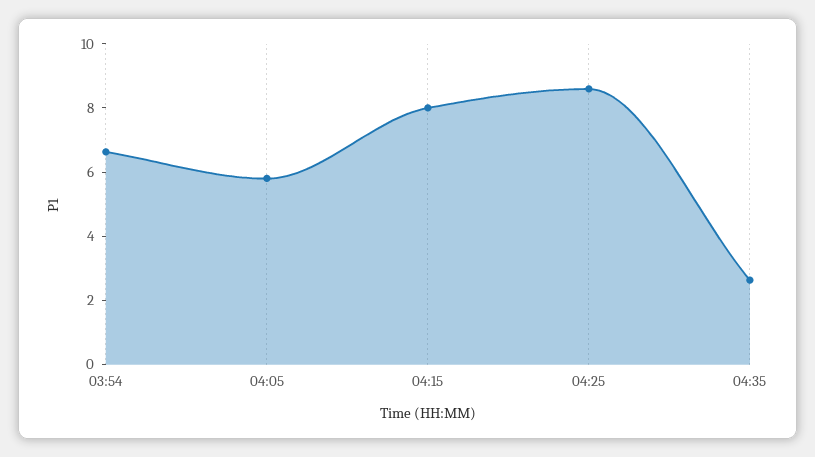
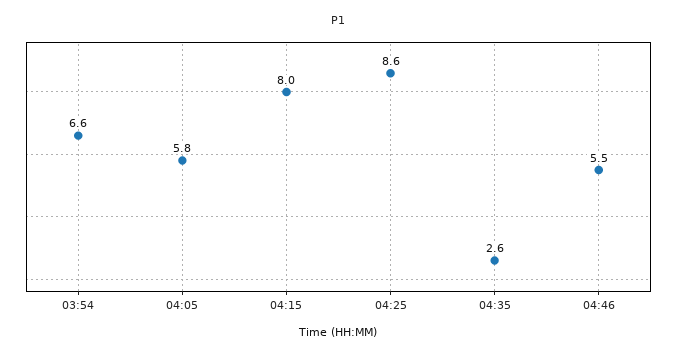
04:46: none -> 5.5

